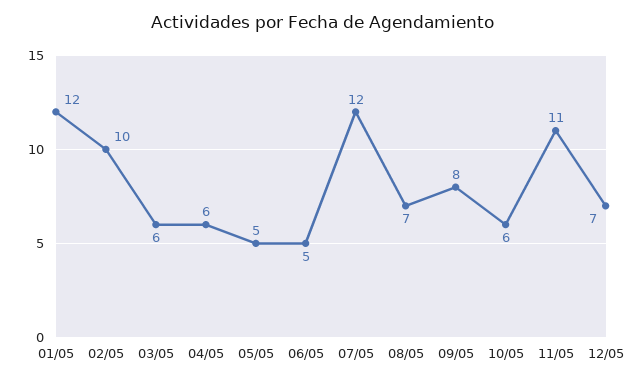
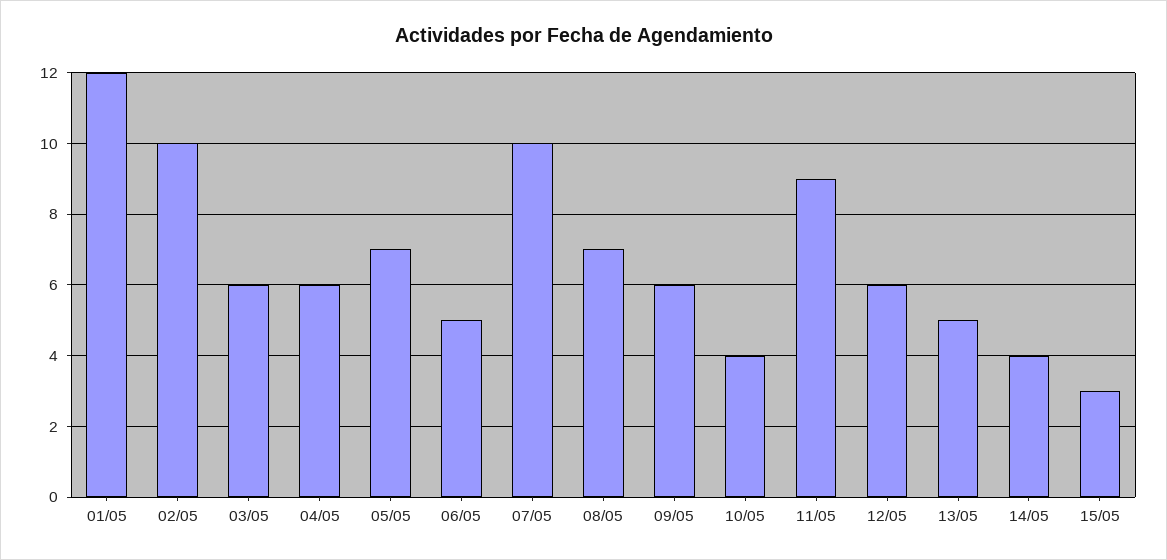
05/05: 5 -> 7
07/05: 12 -> 10
09/05: 8 -> 6
10/05: 6 -> 4
11/05: 11 -> 9
12/05: 7 -> 6
13/05: none -> 5
14/05: none -> 4
15/05: none -> 3

